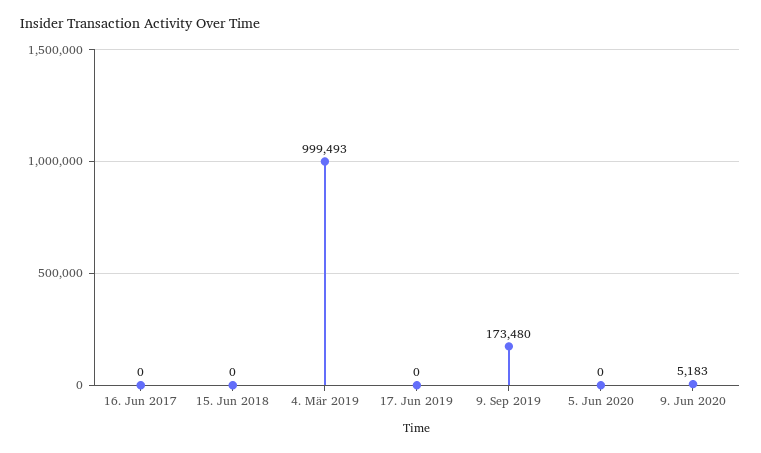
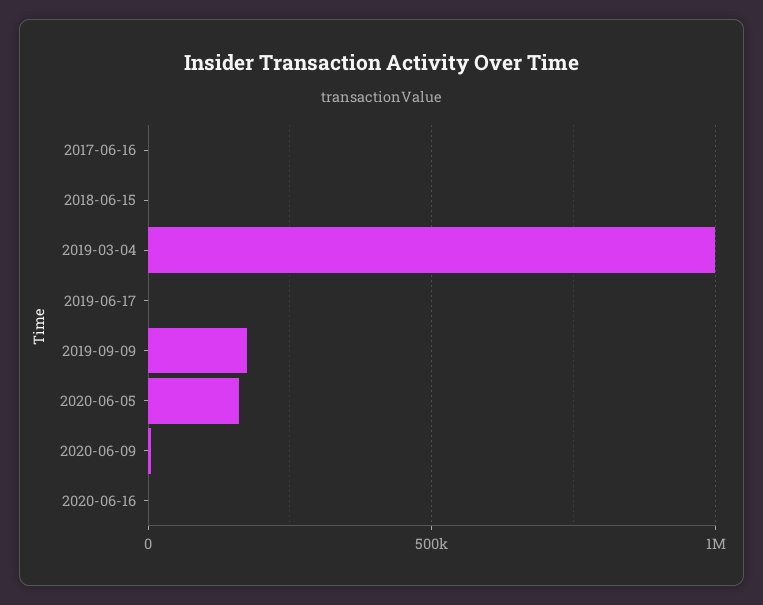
5. Jun 2020: 0 -> 150000
2020-06-16: none -> 0

